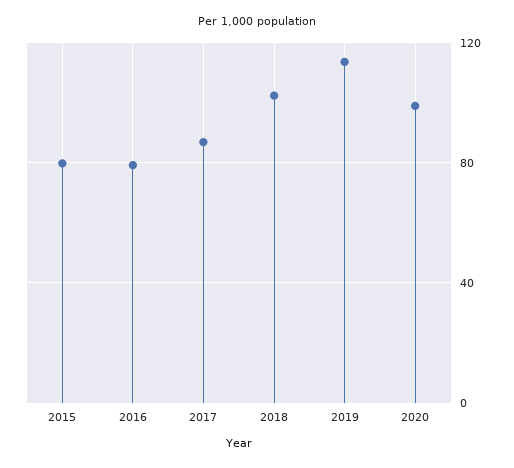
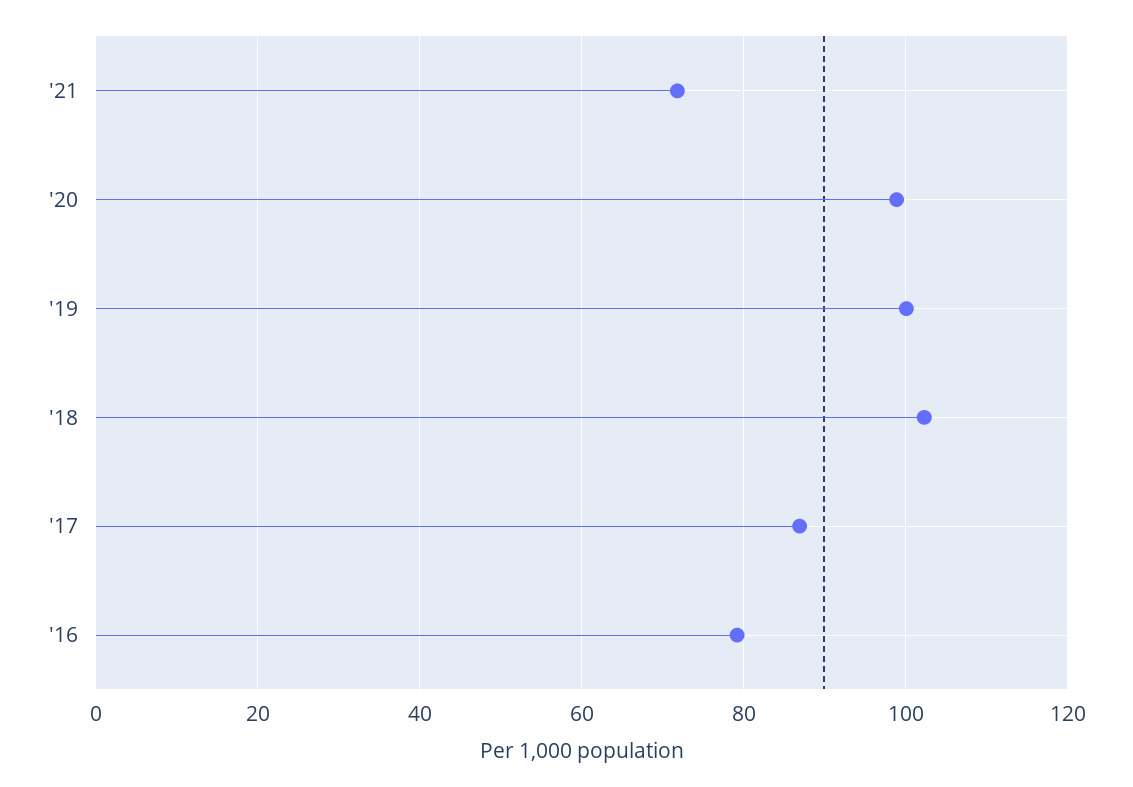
2015: 80 -> none
2019: 115 -> 100
'21: none -> 72

